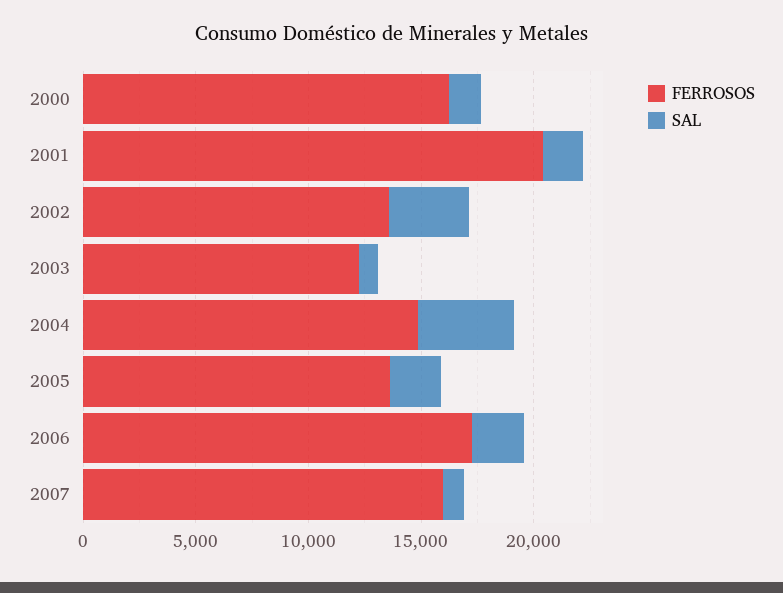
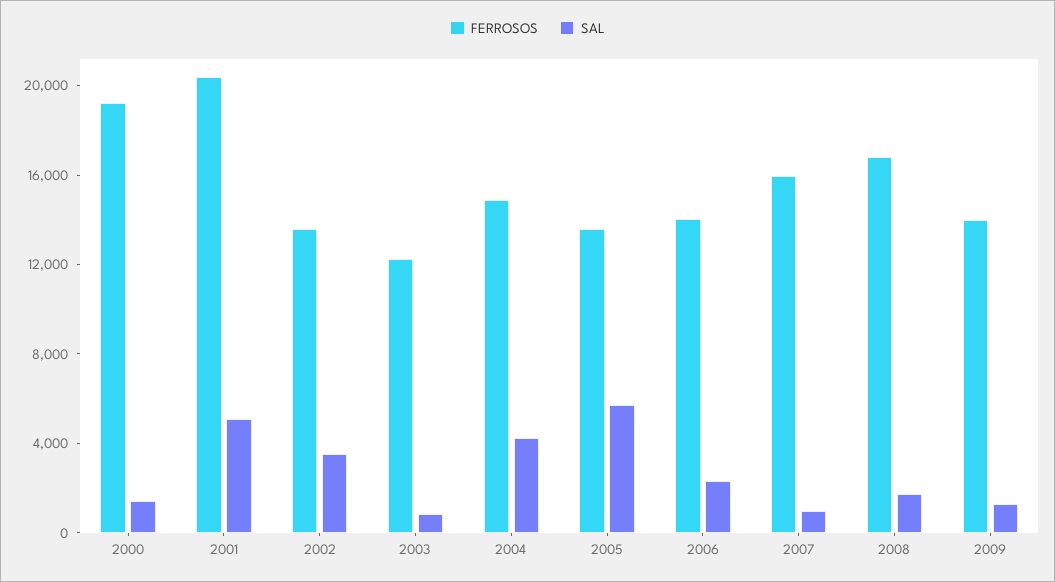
FERROSOS, 2000: 16000 -> 19000
SAL, 2001: 2000 -> 5000
SAL, 2005: 2000 -> 6000
FERROSOS, 2006: 17000 -> 14000
FERROSOS, 2008: none -> 17000
SAL, 2008: none -> 2000
FERROSOS, 2009: none -> 14000
SAL, 2009: none -> 1000

